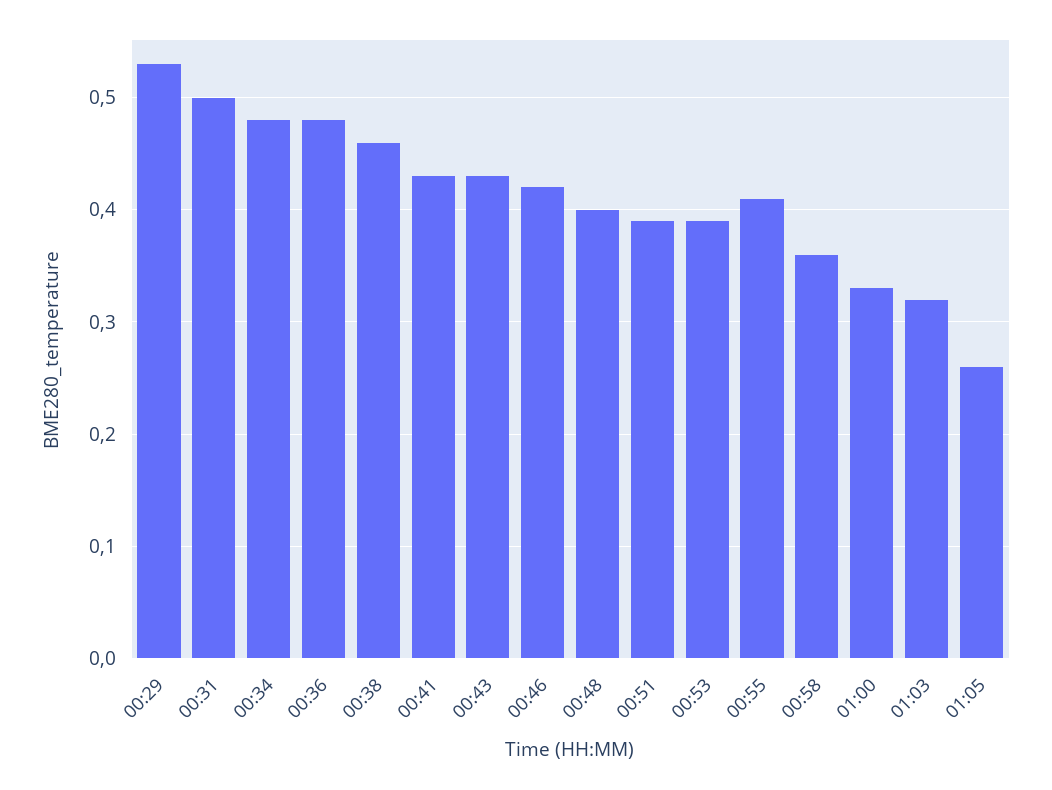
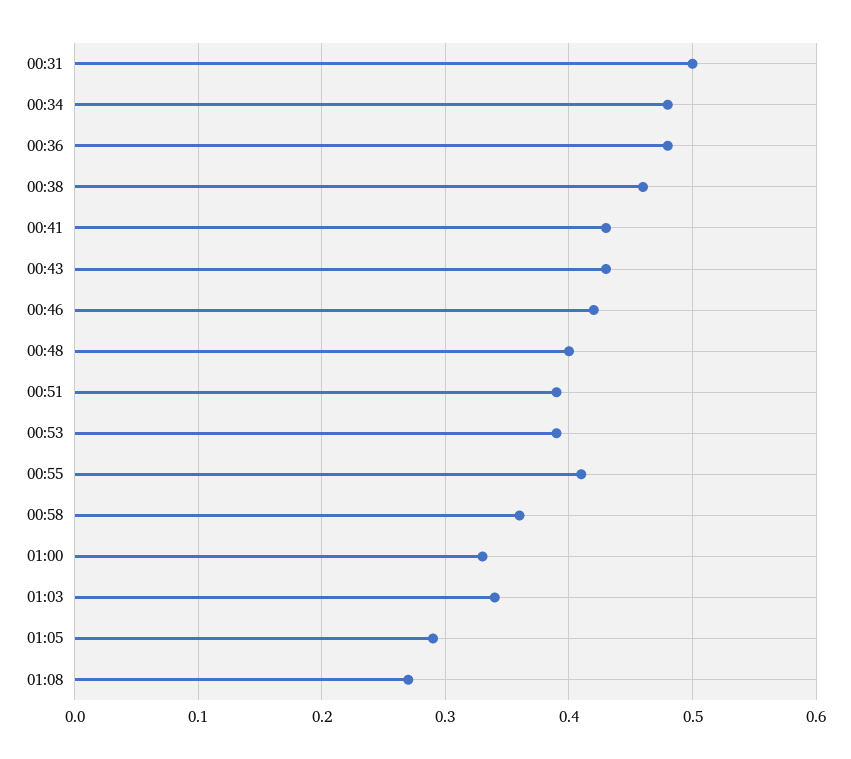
00:29: 0.53 -> none
01:03: 0.32 -> 0.34
01:05: 0.26 -> 0.29
01:08: none -> 0.27

